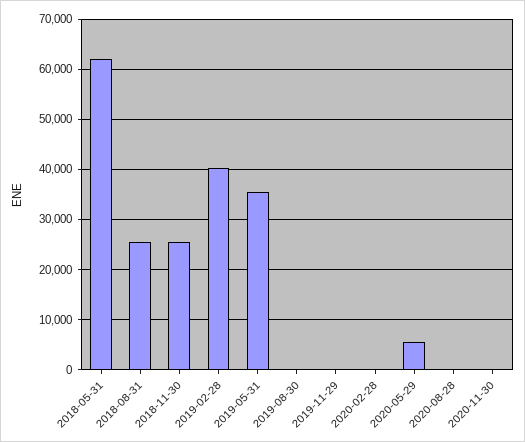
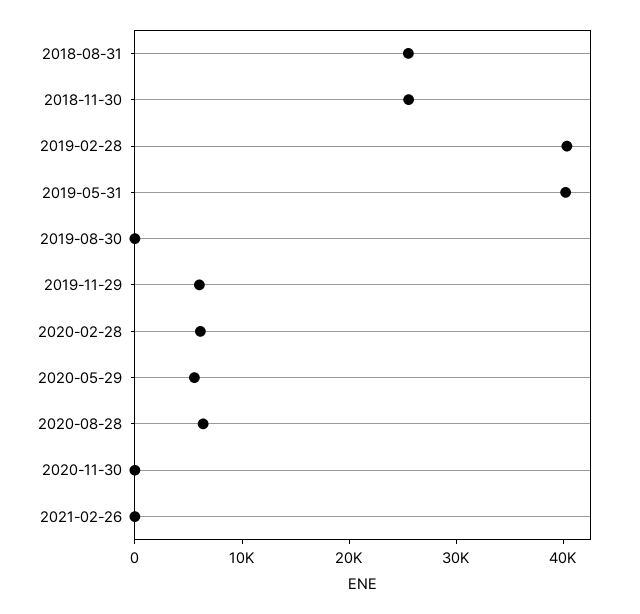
2018-05-31: 62000 -> none
2019-05-31: 36000 -> 40000
2019-11-29: 0 -> 6000
2020-02-28: 0 -> 6000
2020-08-28: 0 -> 6000
2021-02-26: none -> 0

